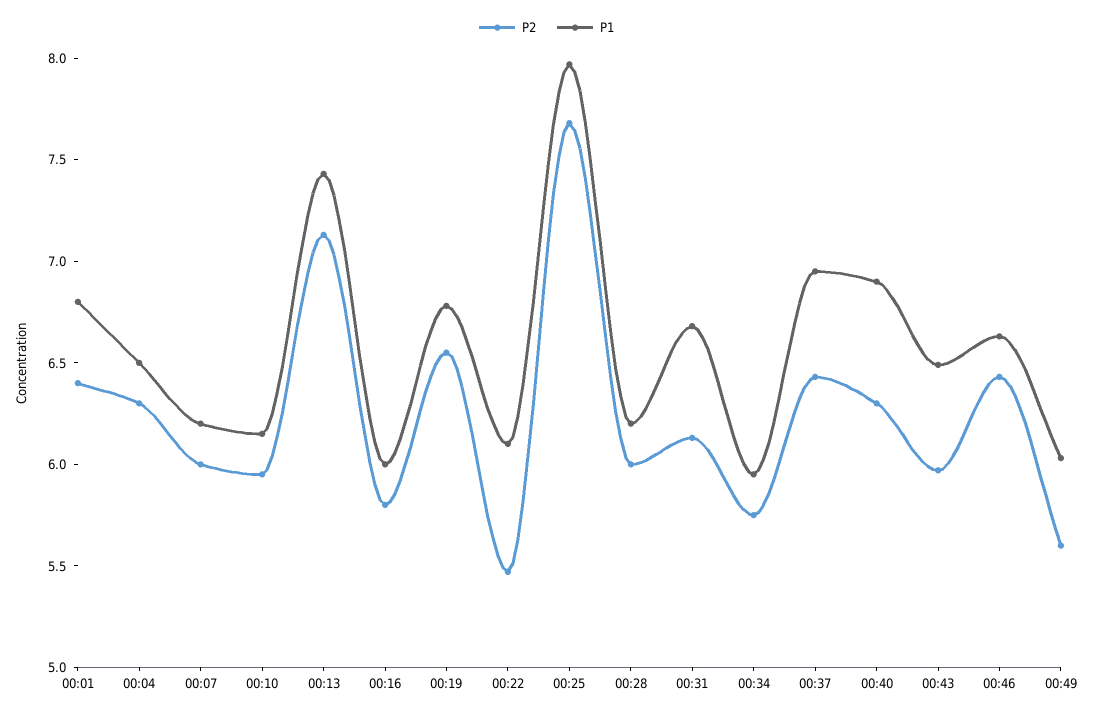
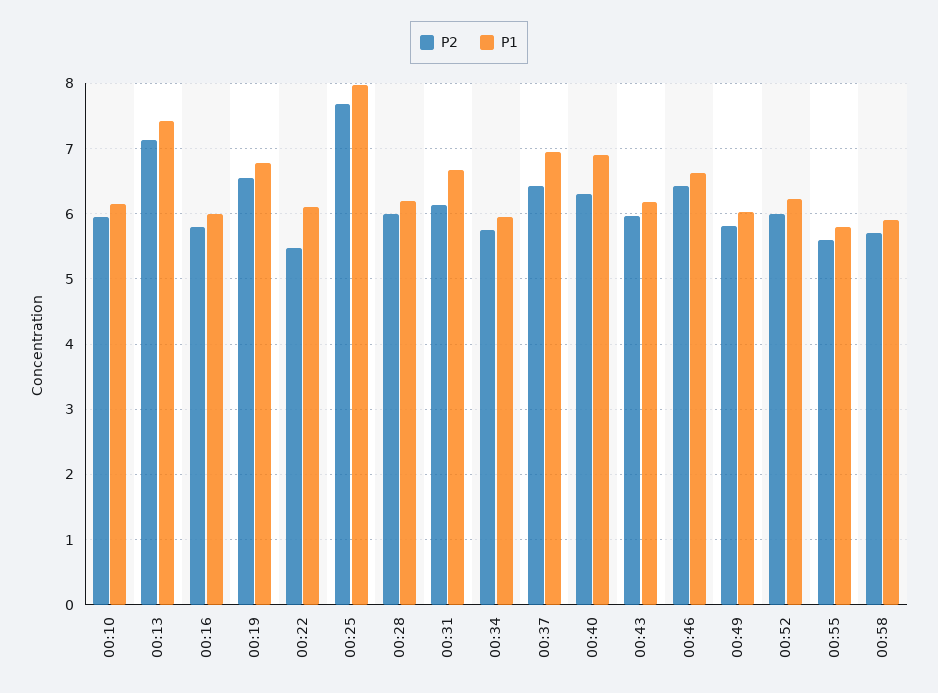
P2, 00:01: 6.4 -> none
P1, 00:01: 6.8 -> none
P2, 00:04: 6.3 -> none
P1, 00:04: 6.5 -> none
P2, 00:07: 6 -> none
P1, 00:07: 6.2 -> none
P1, 00:43: 6.5 -> 6.2
P2, 00:49: 5.6 -> 5.8
P2, 00:52: none -> 6
P1, 00:52: none -> 6.2
P2, 00:55: none -> 5.6
P1, 00:55: none -> 5.8
P2, 00:58: none -> 5.7
P1, 00:58: none -> 5.9

